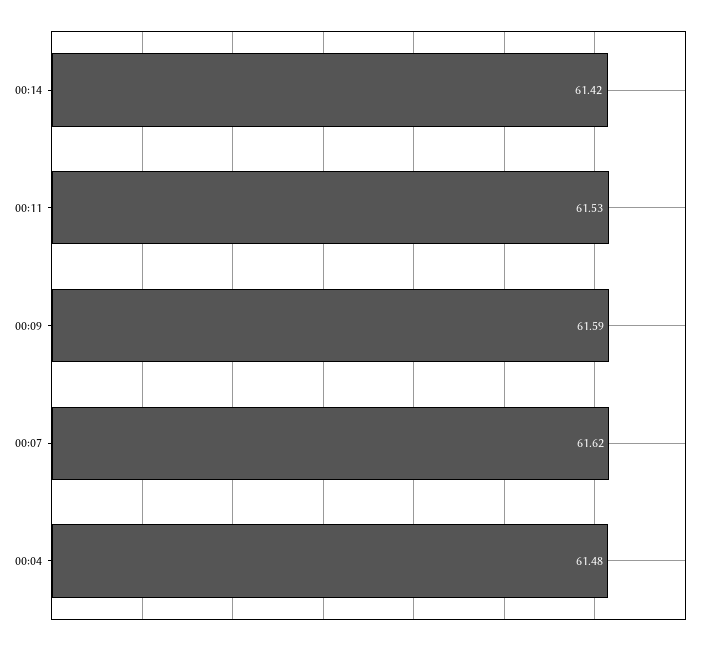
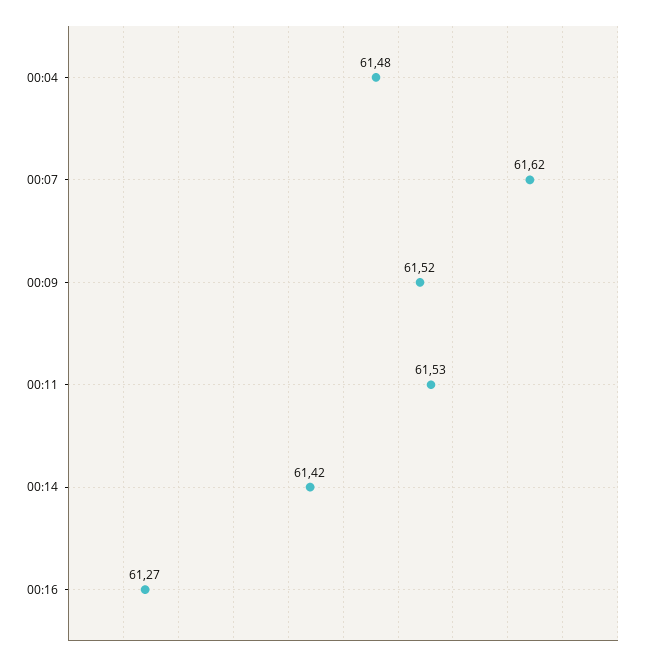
00:09: 61.59 -> 61.52
00:16: none -> 61.27

